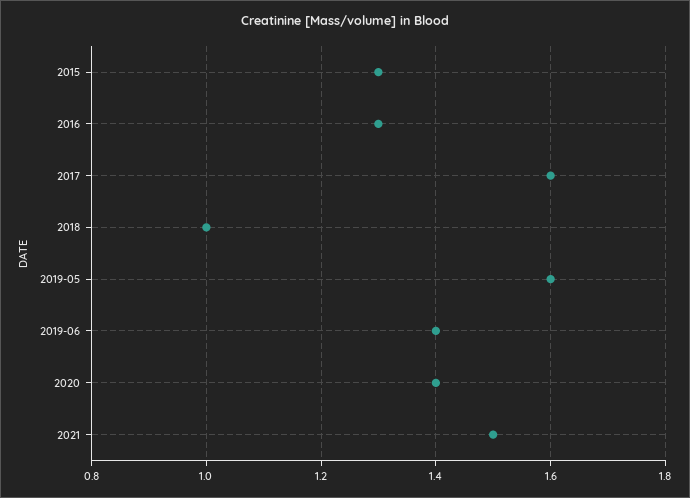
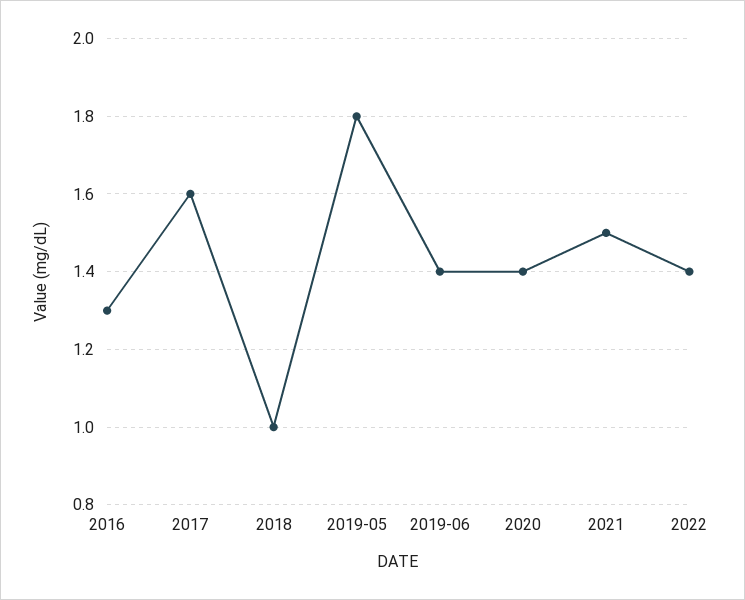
2015: 1.3 -> none
2019-05: 1.6 -> 1.8
2022: none -> 1.4

